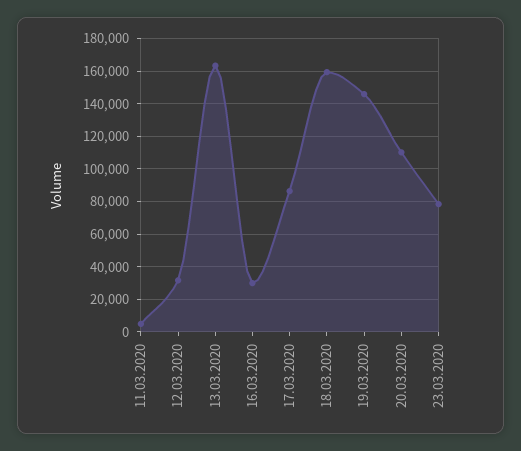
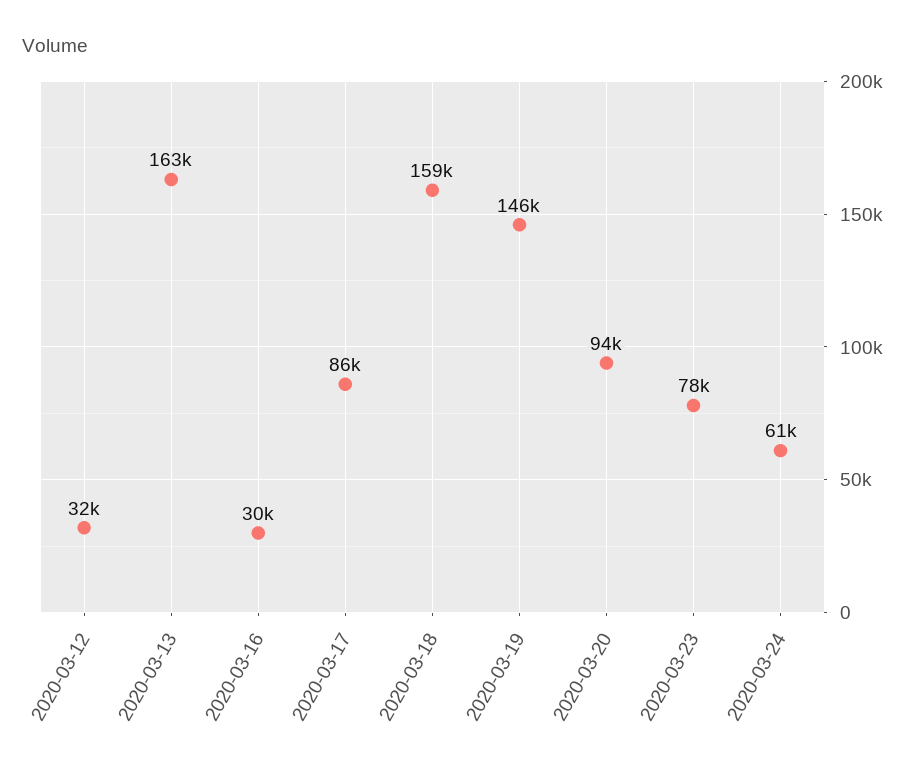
11.03.2020: 5000 -> none
20.03.2020: 110000 -> 94000
2020-03-24: none -> 61000

